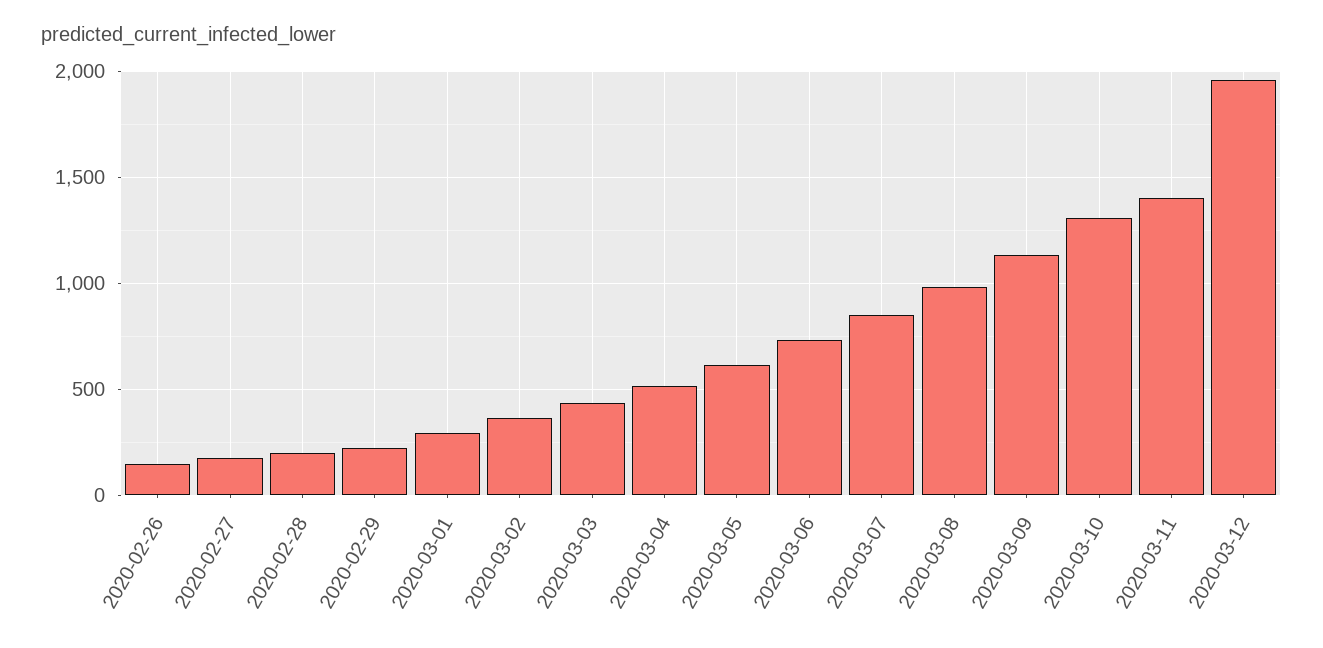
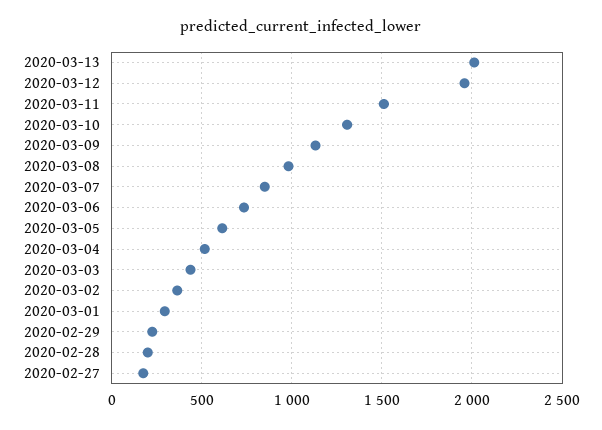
2020-02-26: 150 -> none
2020-03-11: 1400 -> 1500
2020-03-13: none -> 2000

